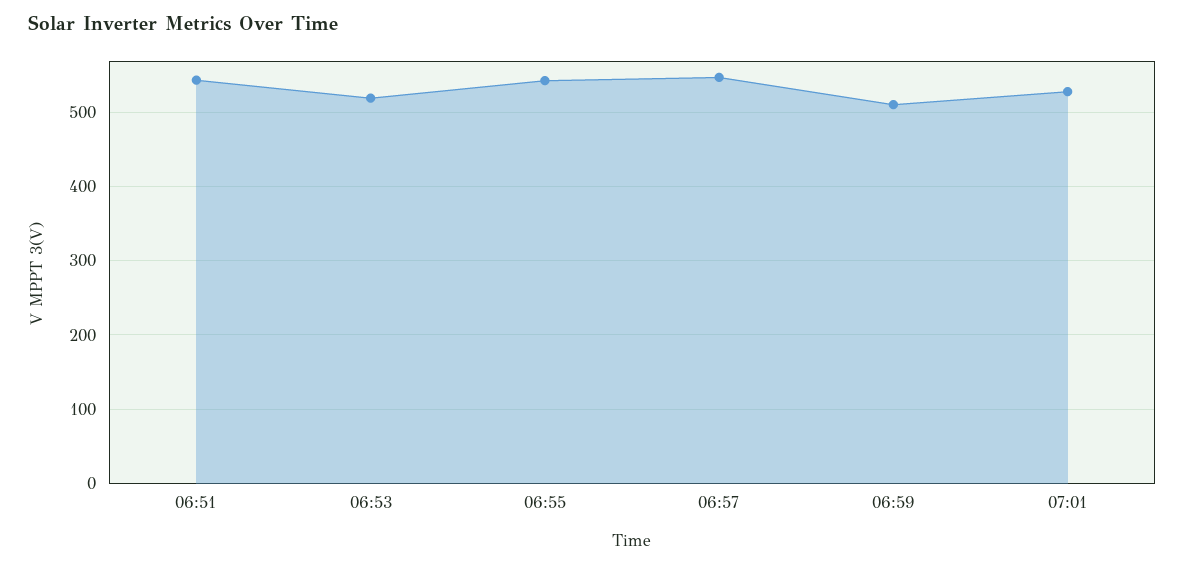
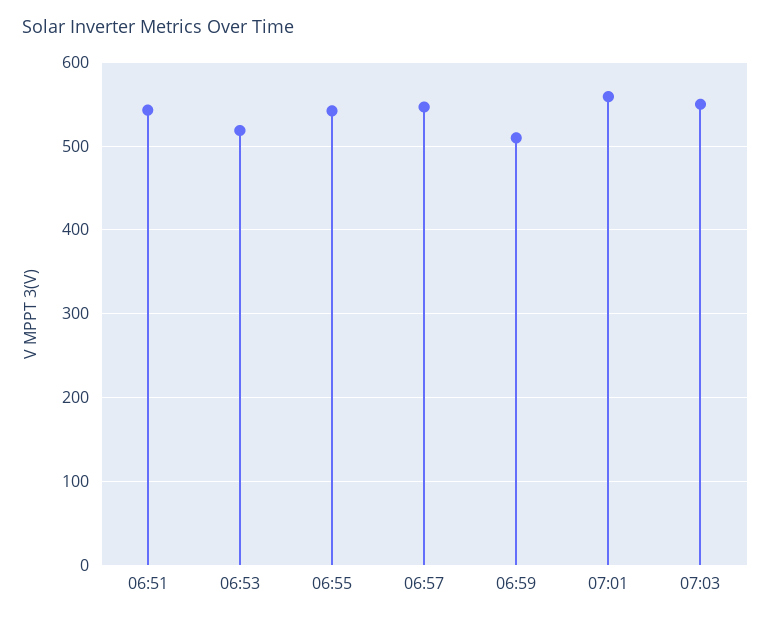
07:01: 530 -> 560
07:03: none -> 550

